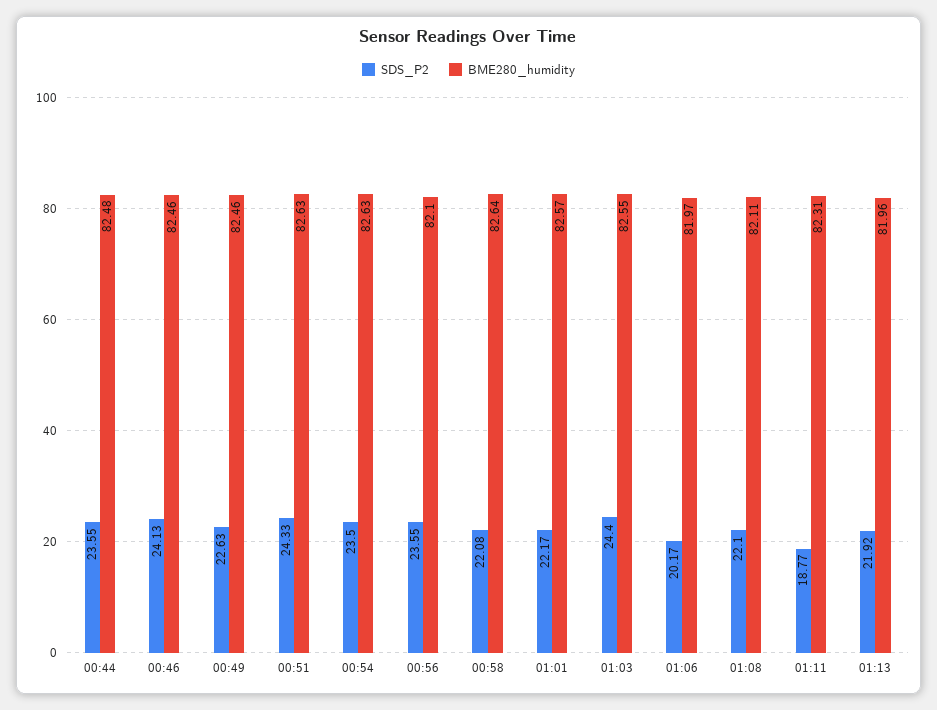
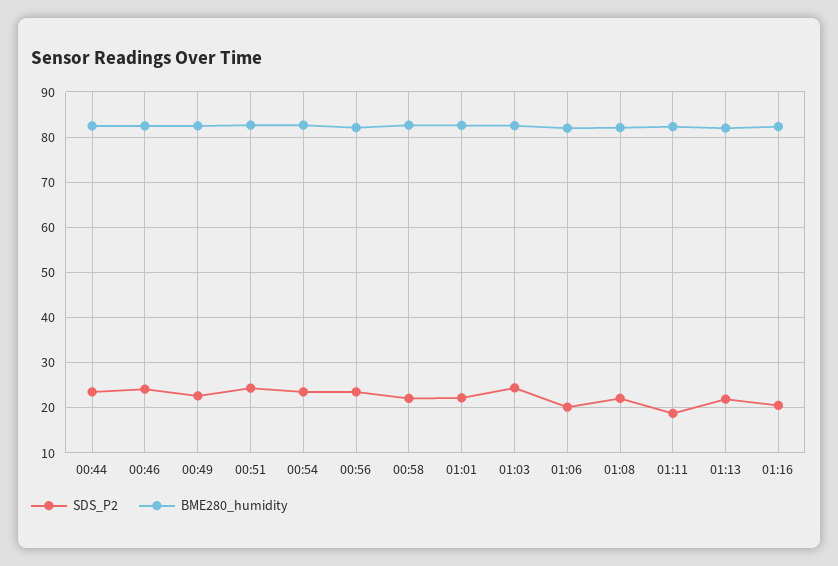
SDS_P2, 01:16: none -> 20
BME280_humidity, 01:16: none -> 82

